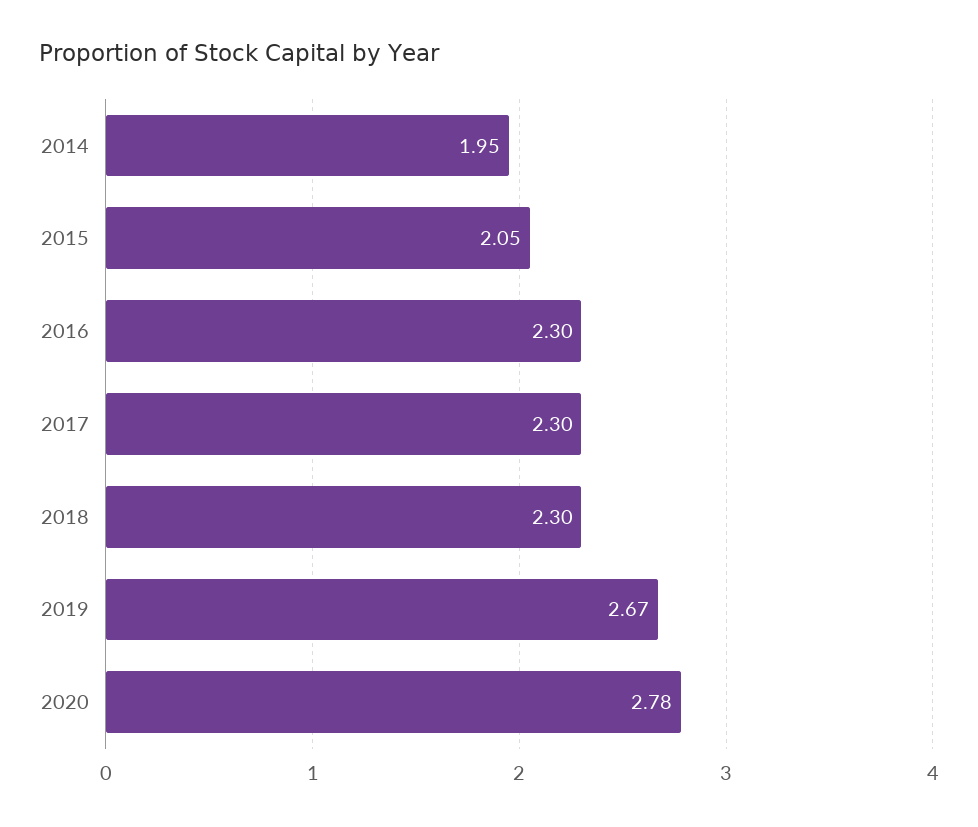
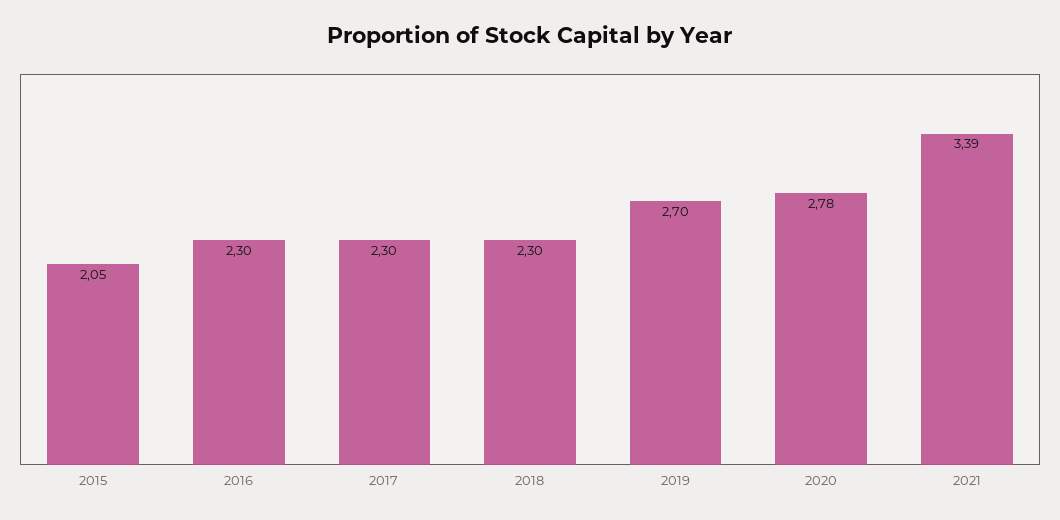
2014: 1.95 -> none
2019: 2.67 -> 2.7
2021: none -> 3.39

